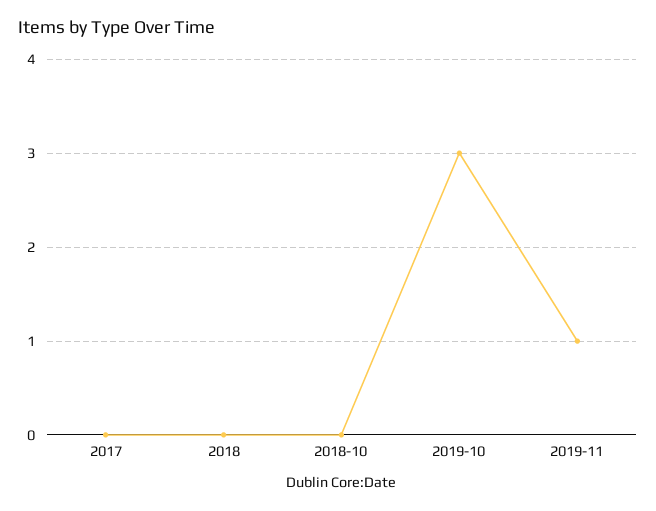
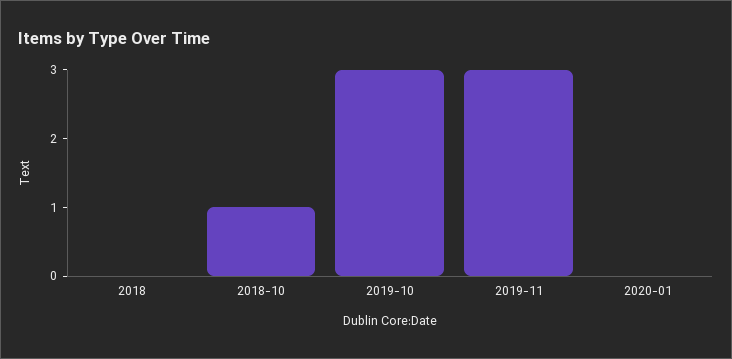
2017: 0 -> none
2018-10: 0 -> 1
2019-11: 1 -> 3
2020-01: none -> 0

